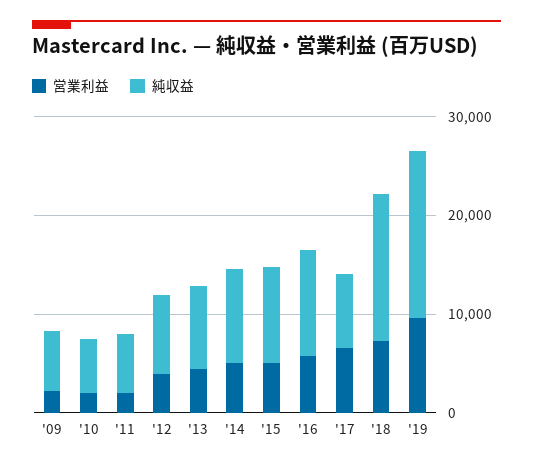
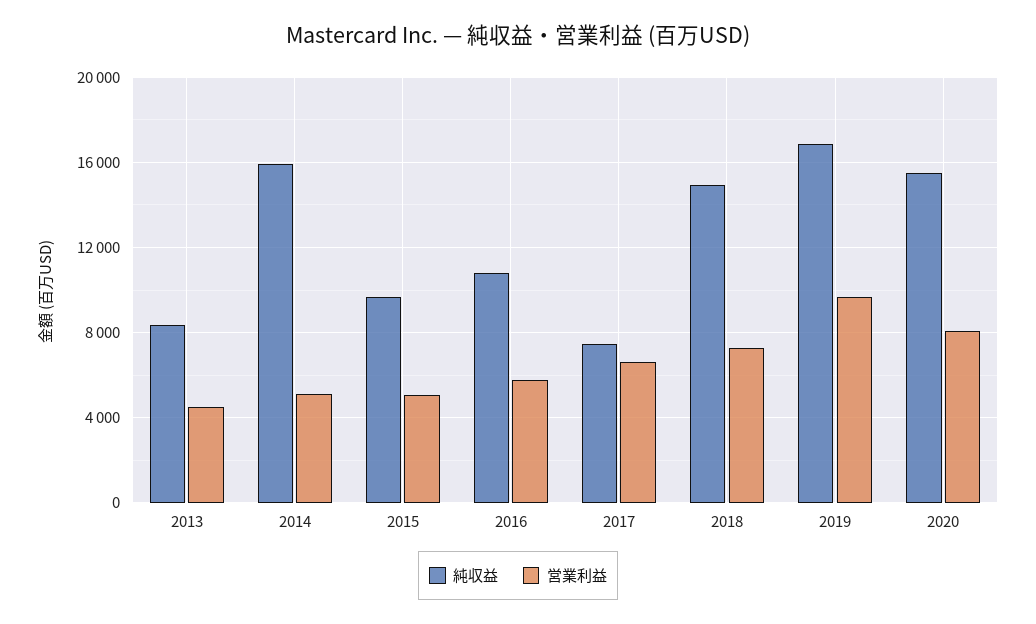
営業利益, '09: 2000 -> none
純収益, '09: 6000 -> none
営業利益, '10: 2000 -> none
純収益, '10: 6000 -> none
営業利益, '11: 2000 -> none
純収益, '11: 6000 -> none
営業利益, '12: 4000 -> none
純収益, '12: 8000 -> none
純収益, '14: 10000 -> 16000
純収益, 2020: none -> 15500
営業利益, 2020: none -> 8000

